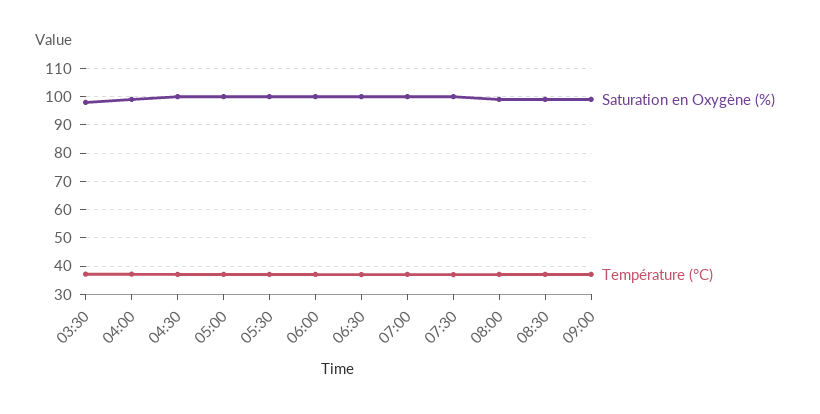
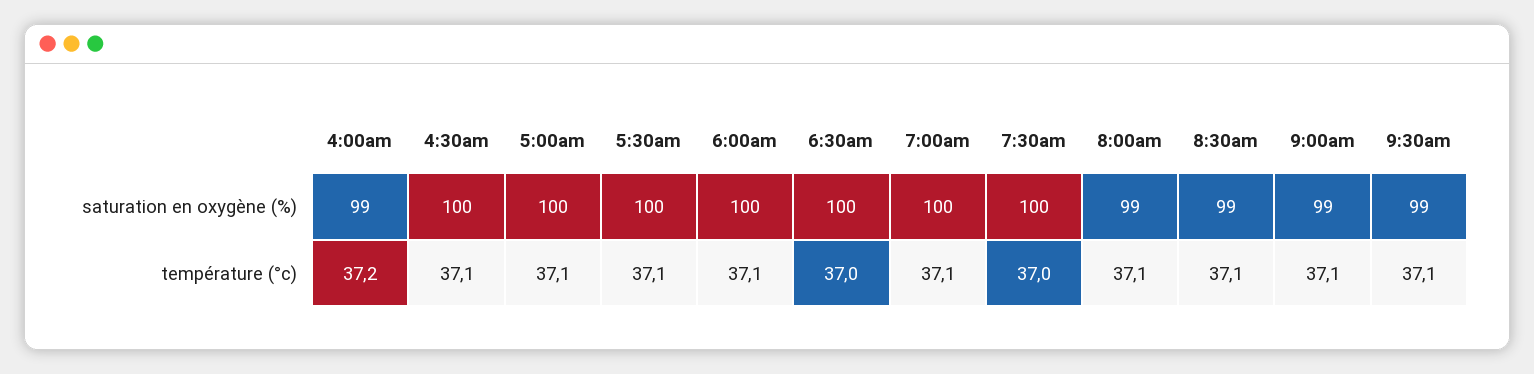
Saturation en Oxygène (%), 03:30: 97.5 -> none
Température (°C), 03:30: 37.5 -> none
Saturation en Oxygène (%), 9:30am: none -> 99
Température (°C), 9:30am: none -> 37.1

